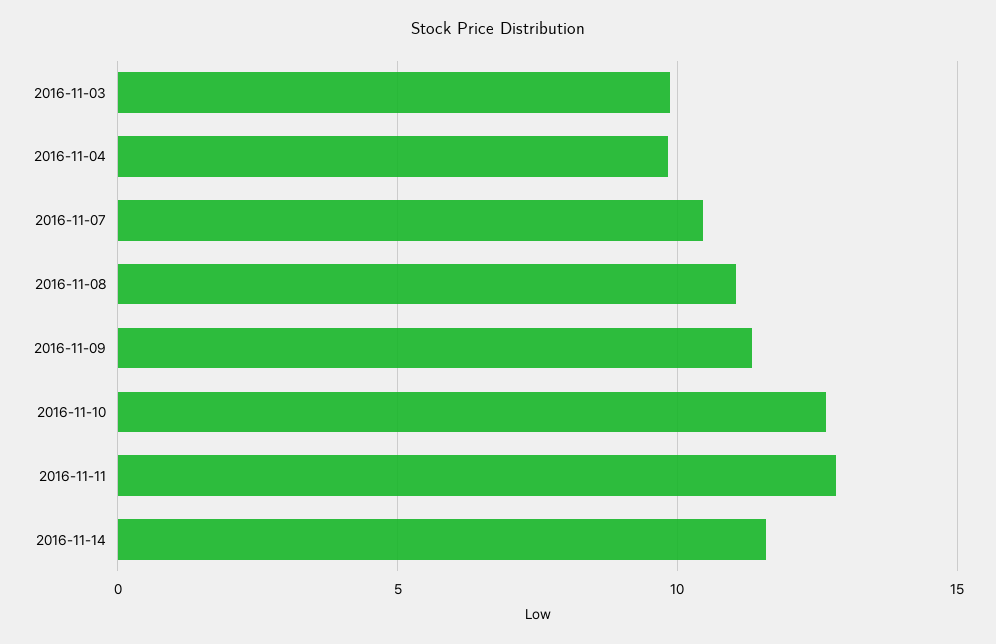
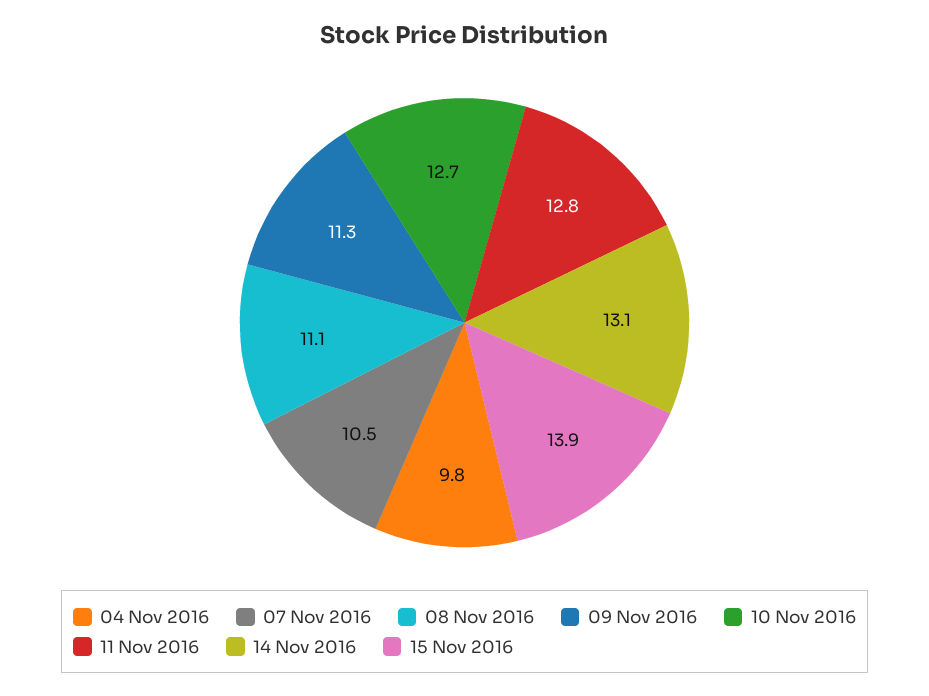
2016-11-03: 10 -> none
2016-11-14: 11.5 -> 13.1
15 Nov 2016: none -> 13.9

